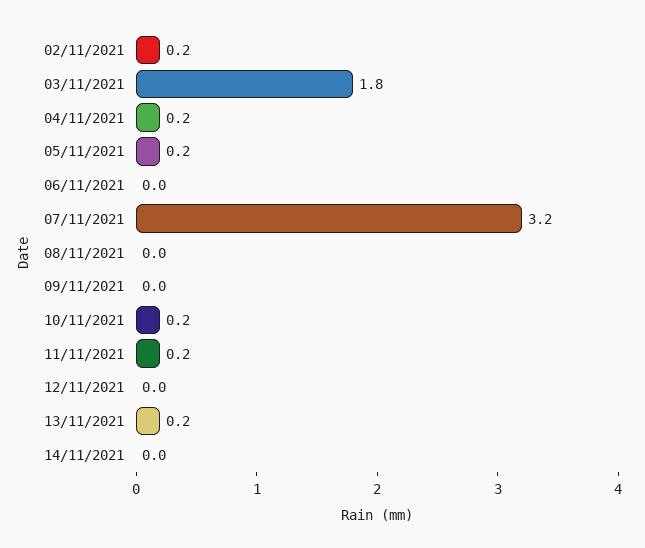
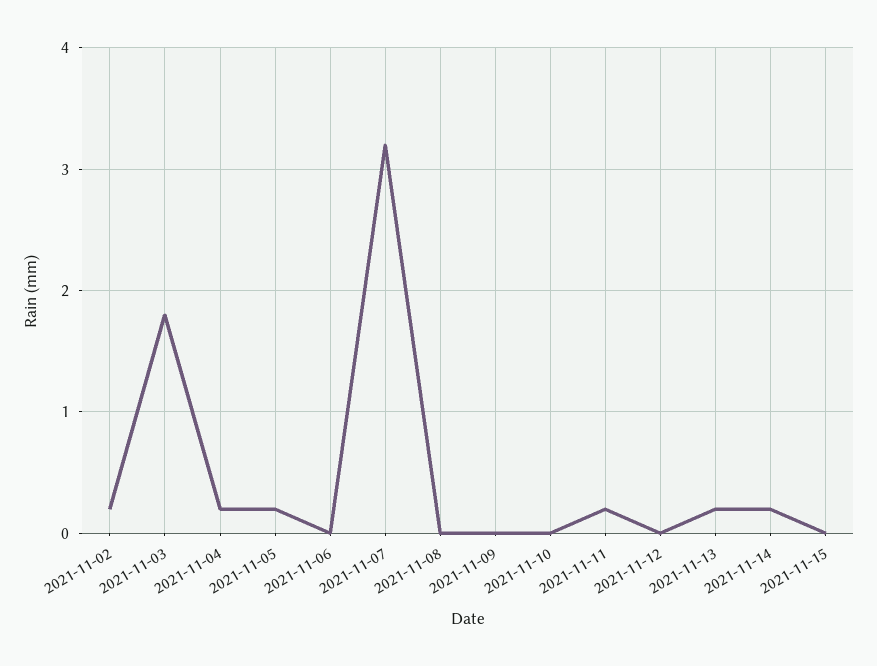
10/11/2021: 0.2 -> 0
14/11/2021: 0 -> 0.2
2021-11-15: none -> 0

